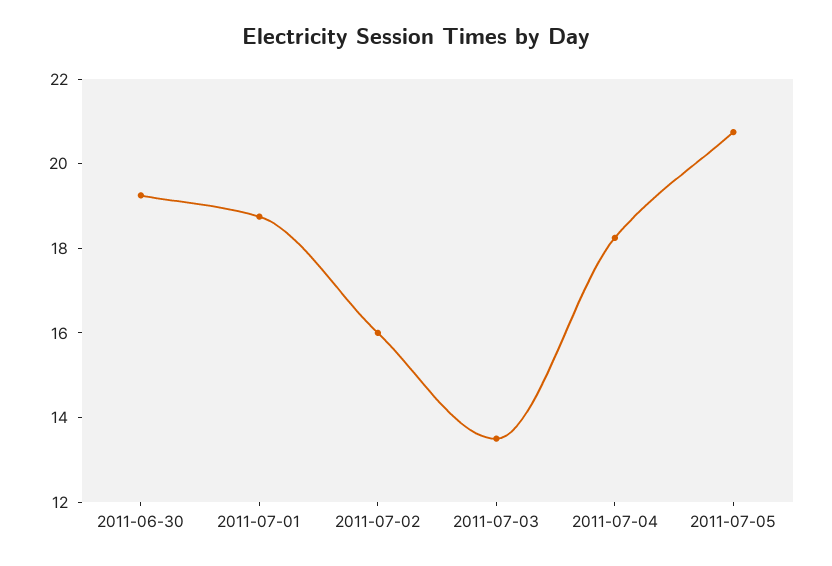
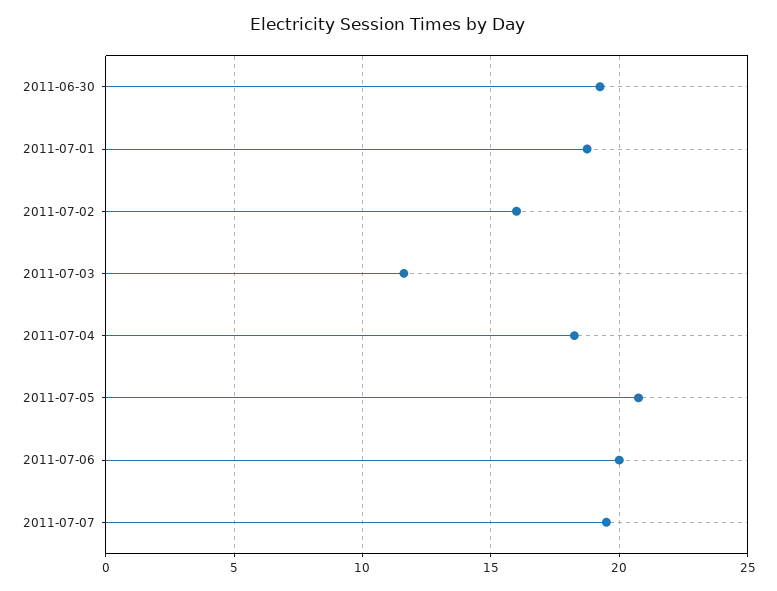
2011-07-03: 13.5 -> 11.5
2011-07-06: none -> 20
2011-07-07: none -> 19.5

